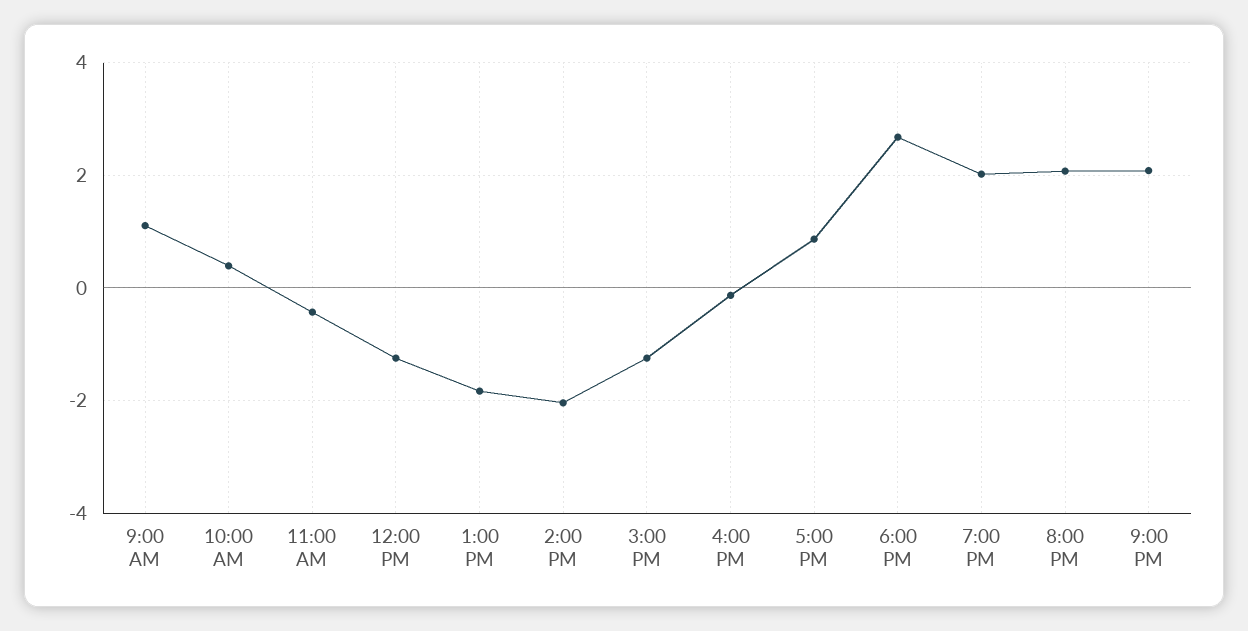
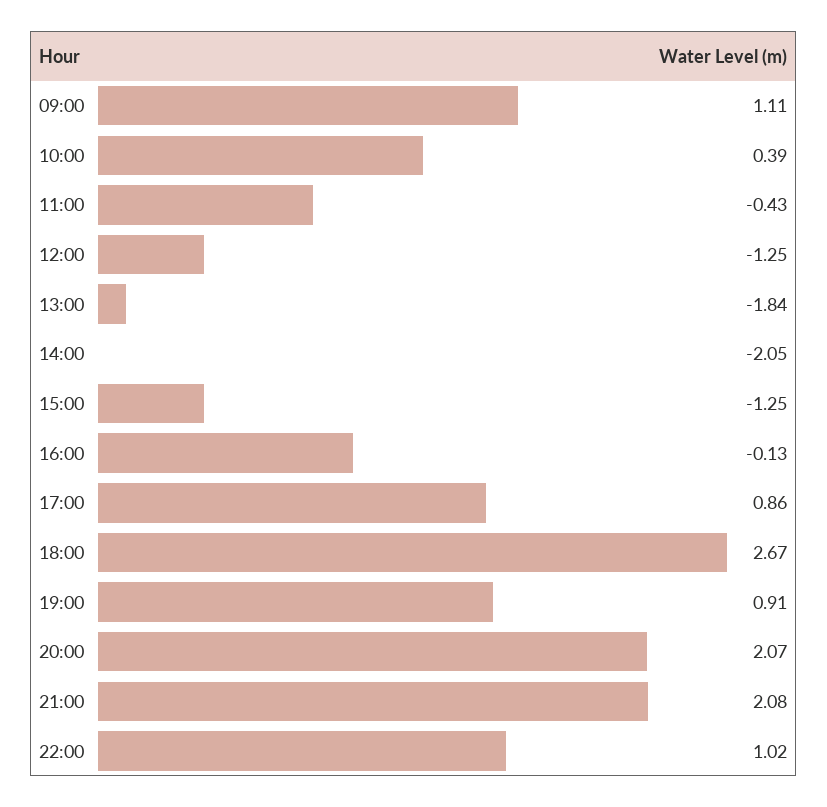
7:00 PM: 2 -> 0.91
22:00: none -> 1.02

